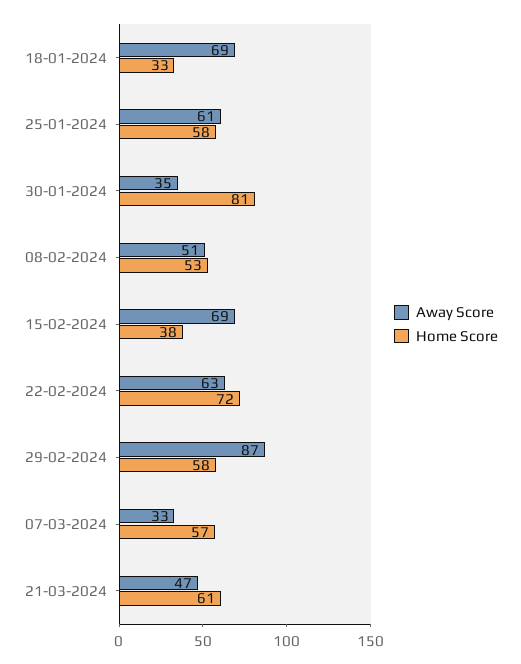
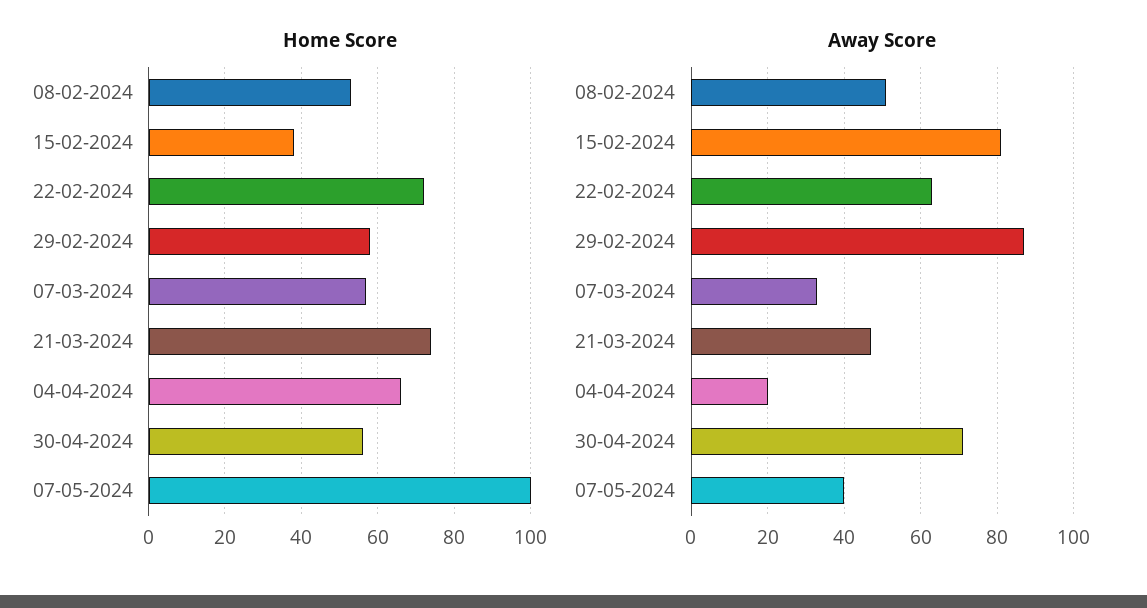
Away Score, 18-01-2024: 69 -> none
Home Score, 18-01-2024: 33 -> none
Away Score, 25-01-2024: 61 -> none
Home Score, 25-01-2024: 58 -> none
Away Score, 30-01-2024: 35 -> none
Home Score, 30-01-2024: 81 -> none
Away Score, 15-02-2024: 69 -> 80
Home Score, 21-03-2024: 61 -> 75
Home Score, 04-04-2024: none -> 65
Home Score, 30-04-2024: none -> 55
Home Score, 07-05-2024: none -> 100
Away Score, 04-04-2024: none -> 20
Away Score, 30-04-2024: none -> 70
Away Score, 07-05-2024: none -> 40

